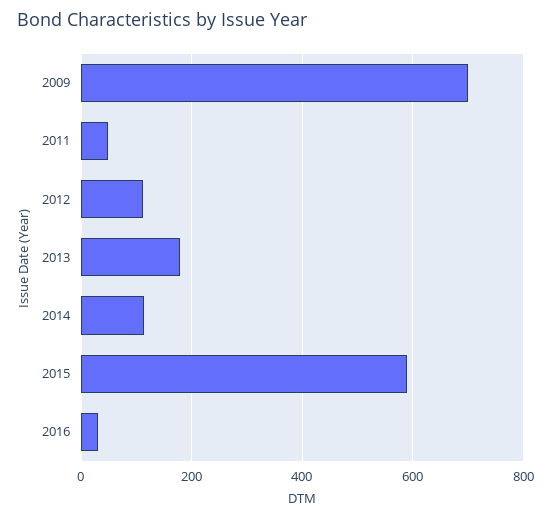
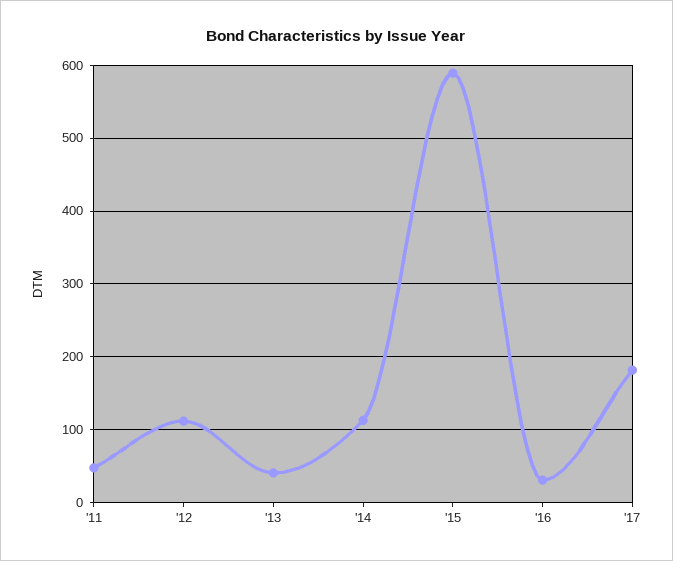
2009: 700 -> none
2013: 180 -> 40
'17: none -> 180

